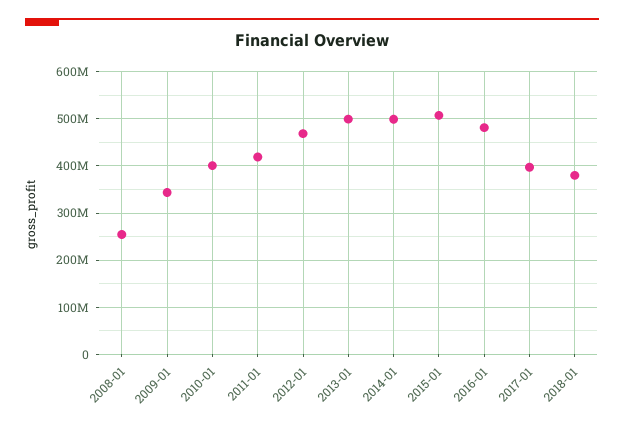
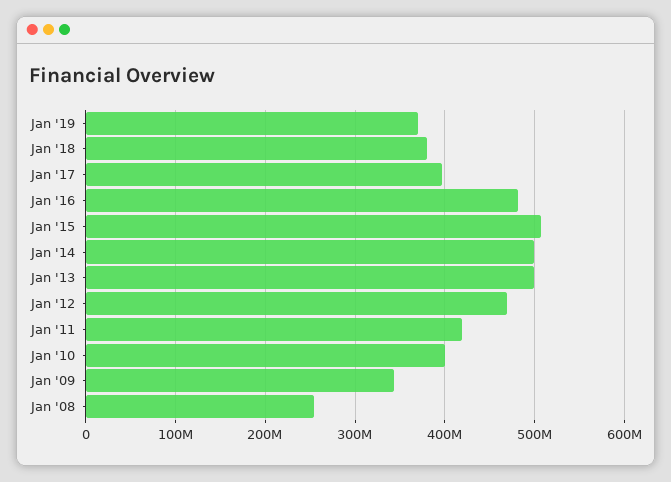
Jan '19: none -> 370000000

